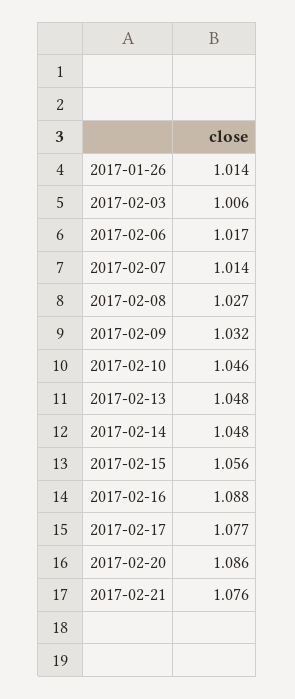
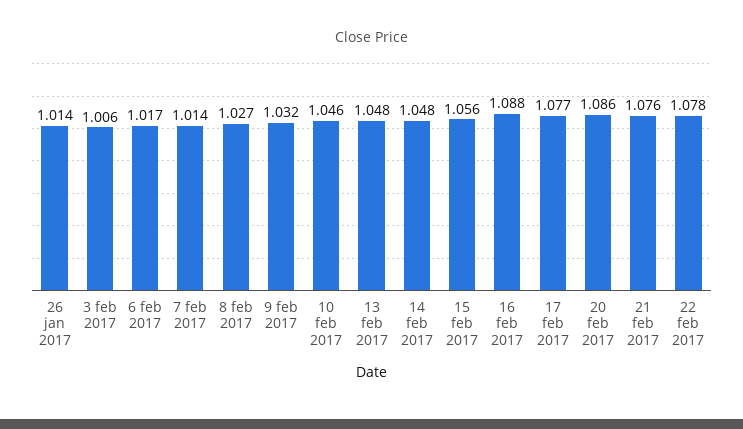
22 feb 2017: none -> 1.078

